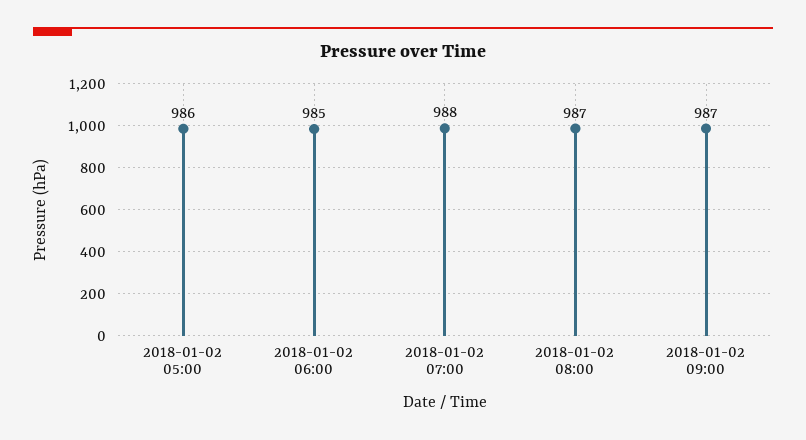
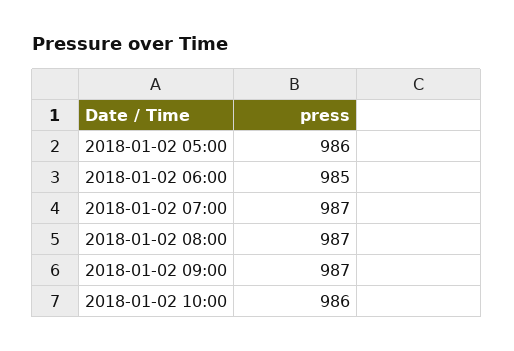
2018-01-02 07:00: 988 -> 987
2018-01-02 10:00: none -> 986

